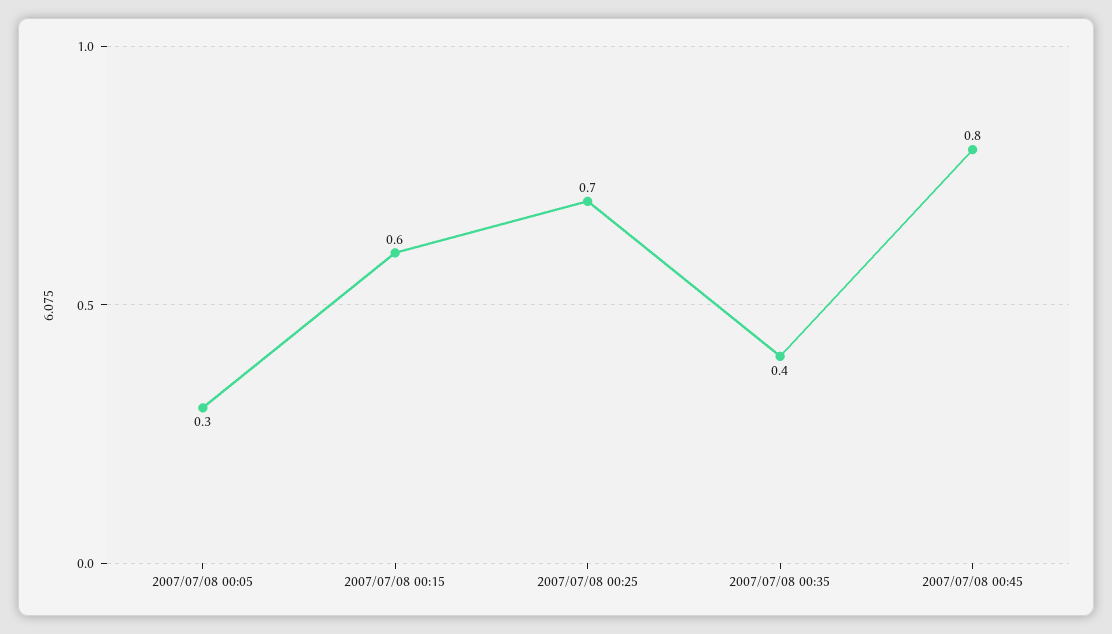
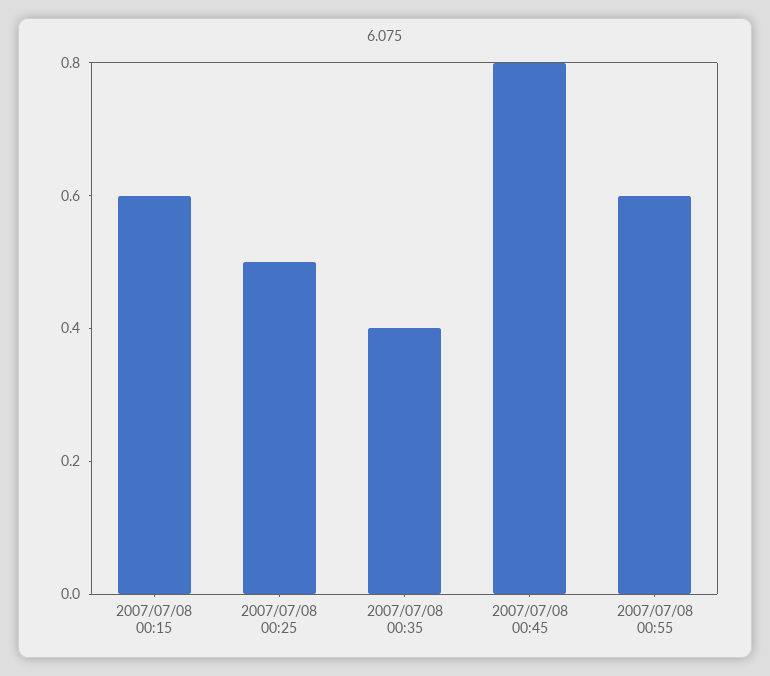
2007/07/08 00:05: 0.3 -> none
2007/07/08 00:25: 0.7 -> 0.5
2007/07/08 00:55: none -> 0.6

